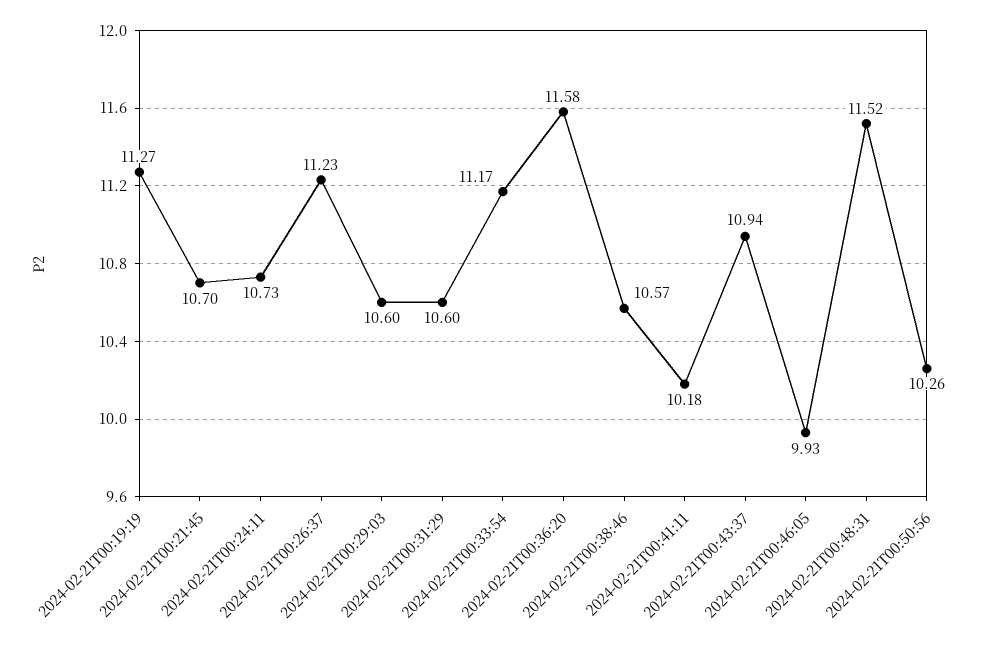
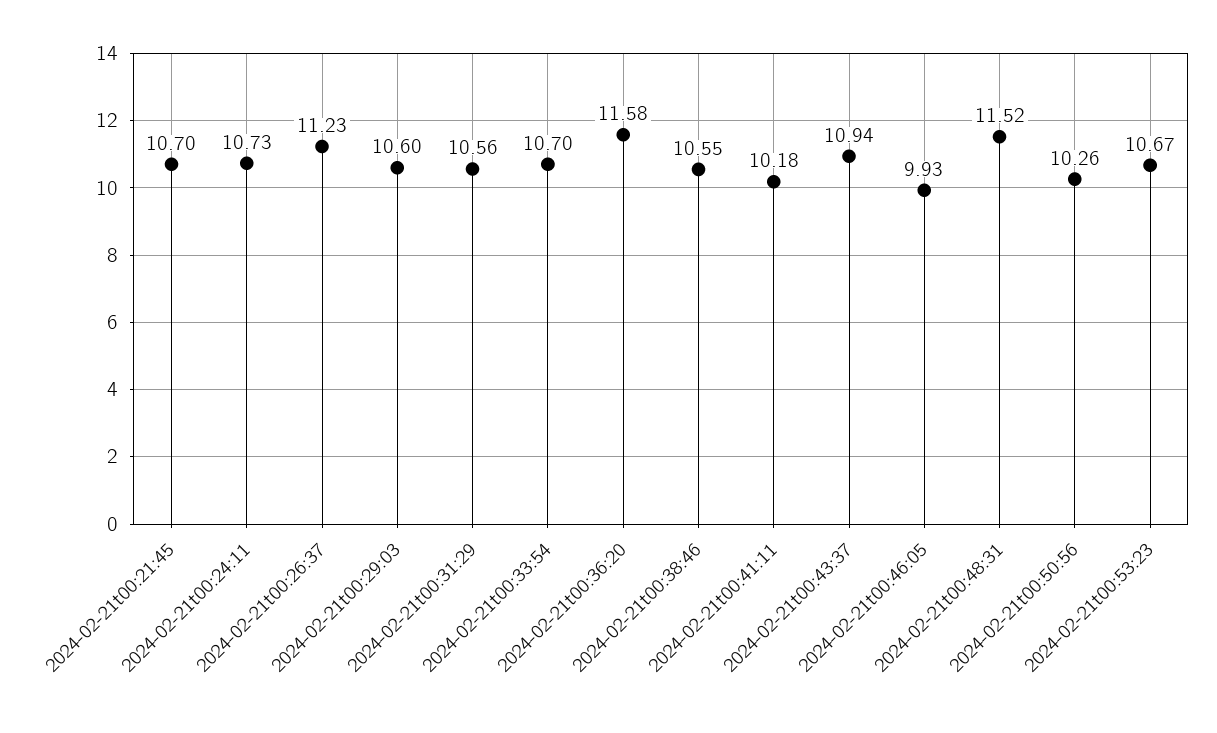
2024-02-21T00:19:19: 11.27 -> none
2024-02-21T00:31:29: 10.6 -> 10.56
2024-02-21T00:33:54: 11.17 -> 10.7
2024-02-21T00:38:46: 10.57 -> 10.55
2024-02-21t00:53:23: none -> 10.67

